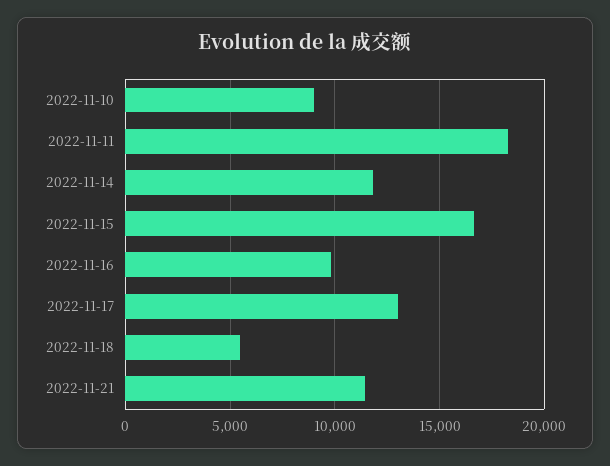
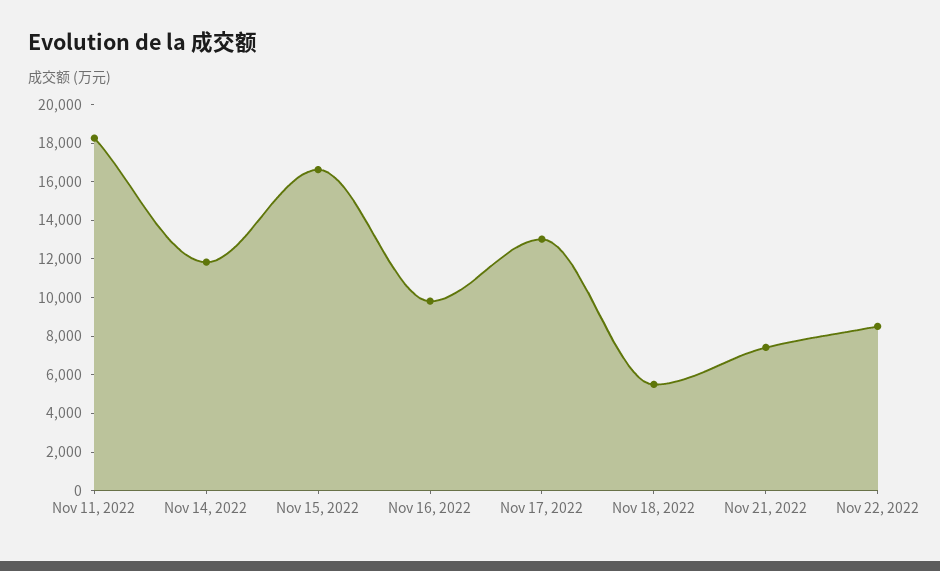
2022-11-10: 9000 -> none
2022-11-21: 11500 -> 7500
Nov 22, 2022: none -> 8500

